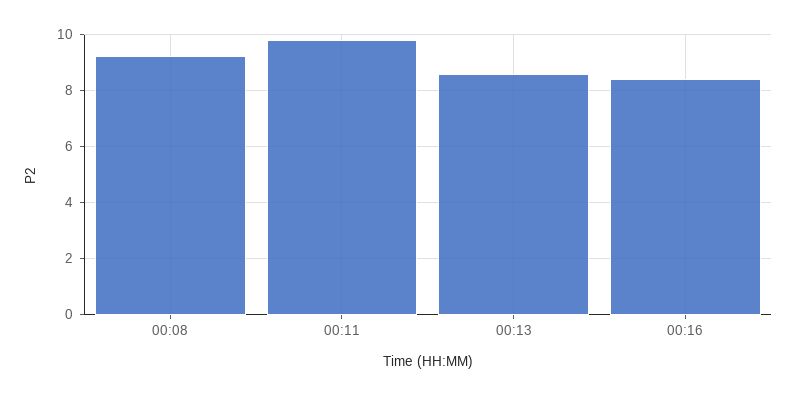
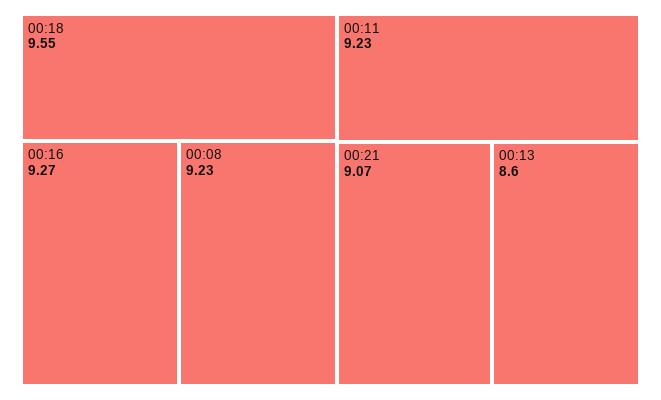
00:11: 9.75 -> 9.23
00:16: 8.5 -> 9.27
00:18: none -> 9.55
00:21: none -> 9.07

